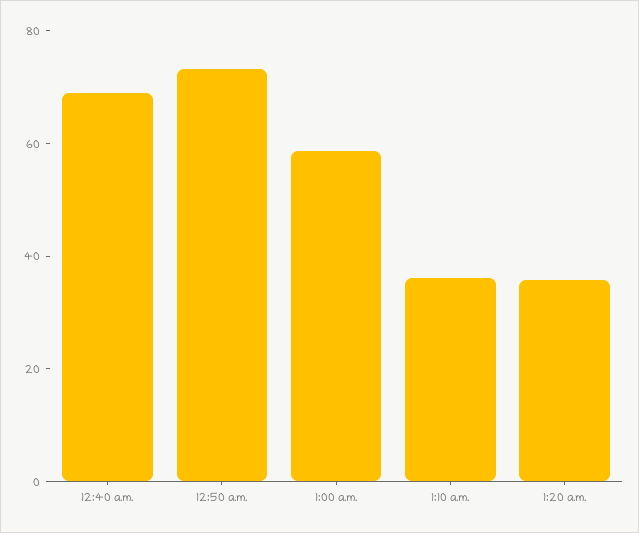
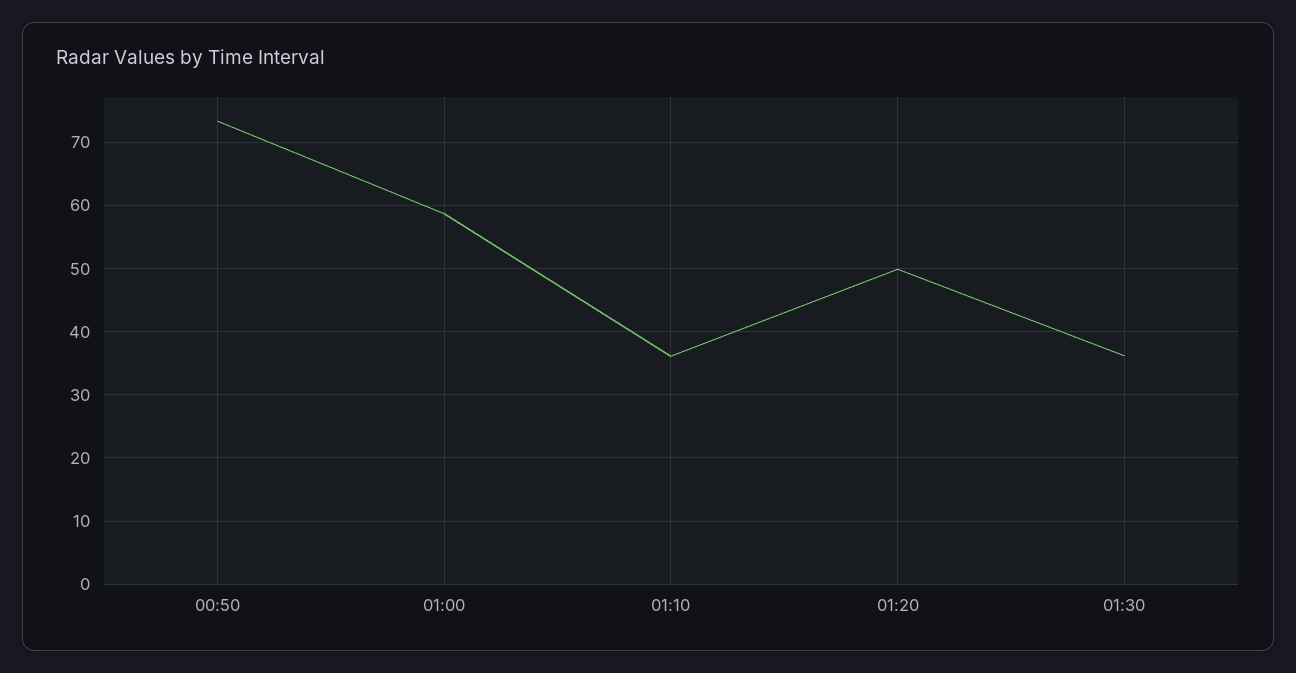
12:40 a.m.: 70 -> none
1:20 a.m.: 35 -> 50
01:30: none -> 36

